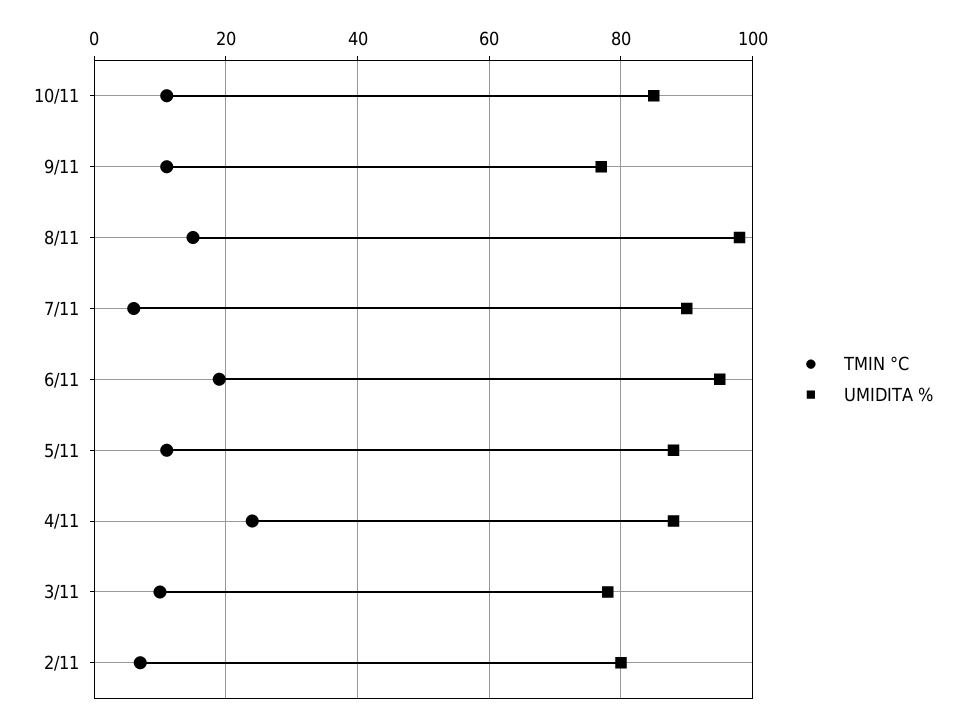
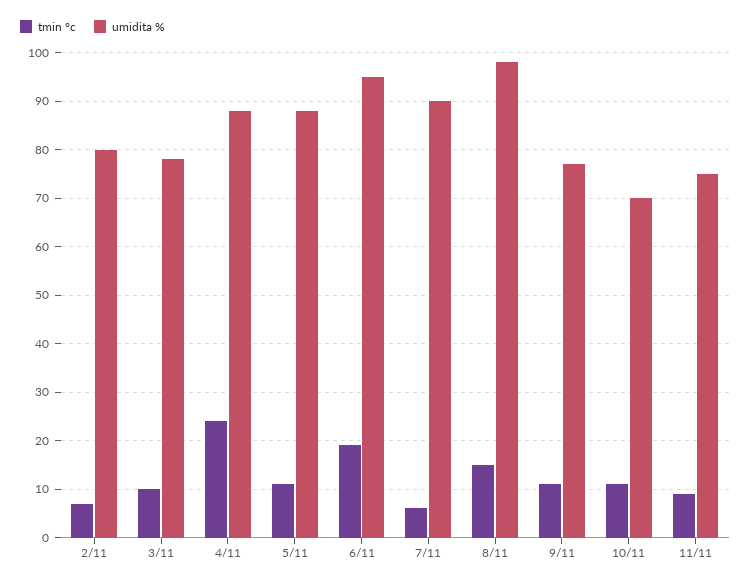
UMIDITA %, 10/11: 85 -> 70
TMIN °C, 11/11: none -> 10
UMIDITA %, 11/11: none -> 75

